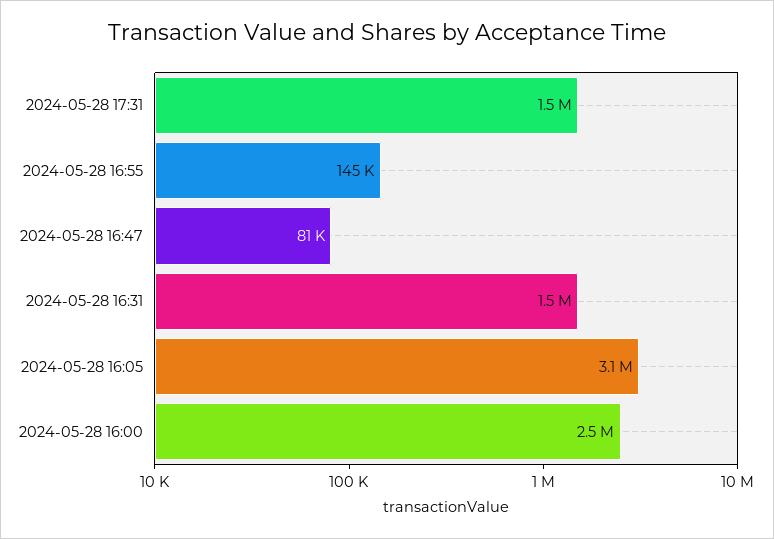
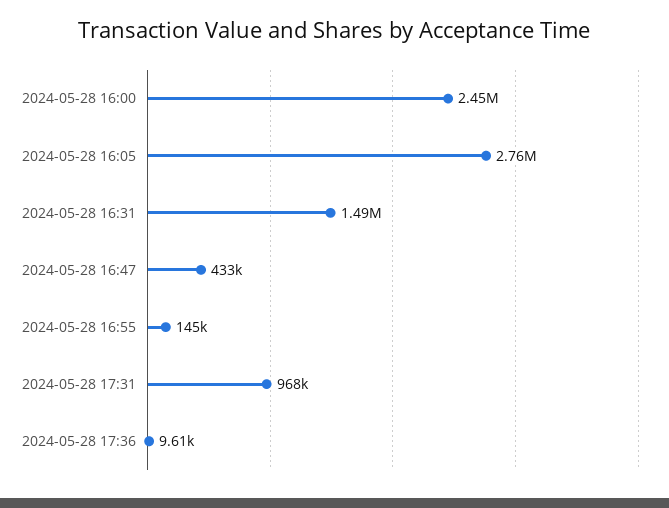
2024-05-28 17:31: 1500000 -> 968000
2024-05-28 16:47: 81000 -> 433000
2024-05-28 16:05: 3100000 -> 2760000
2024-05-28 17:36: none -> 9610

